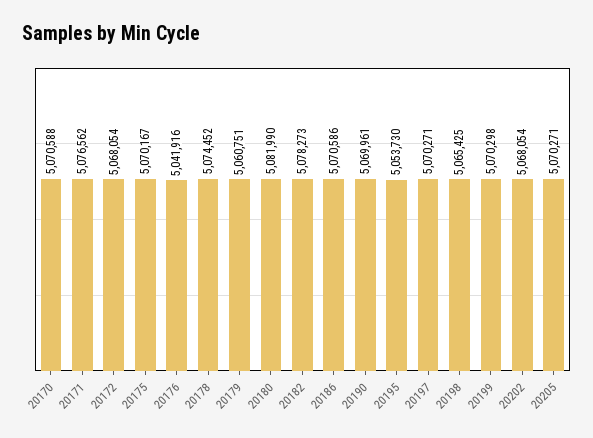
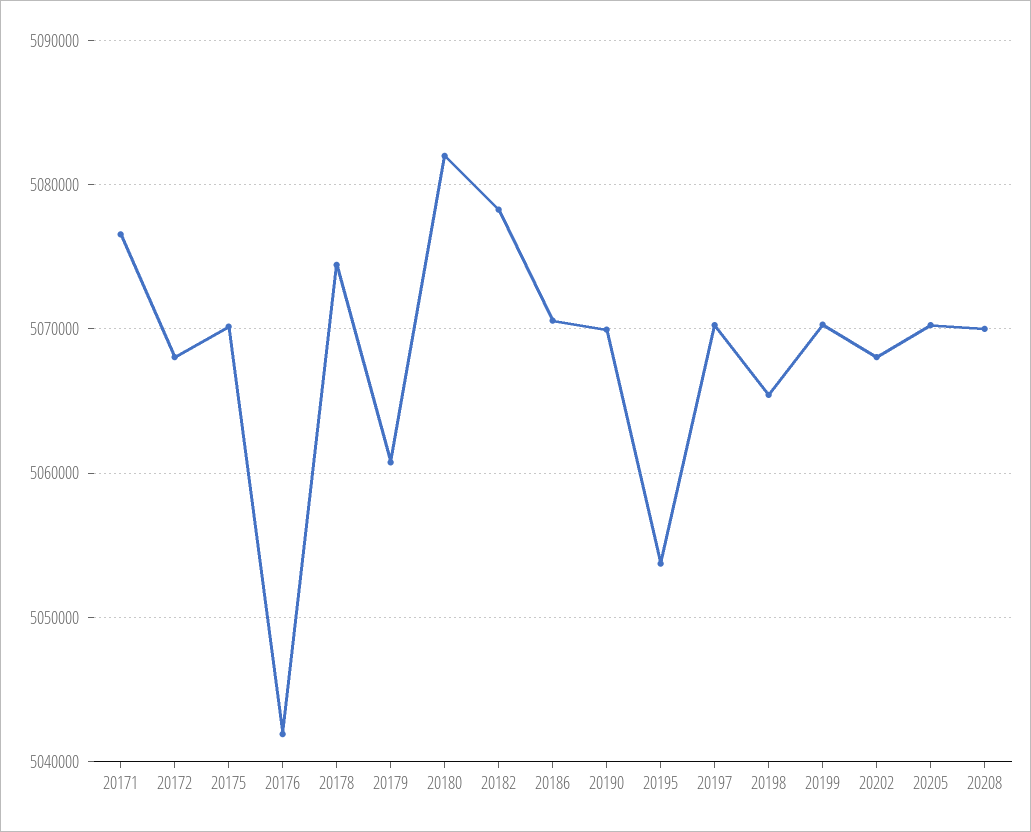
20170: 5070588 -> none
20208: none -> 5070000

